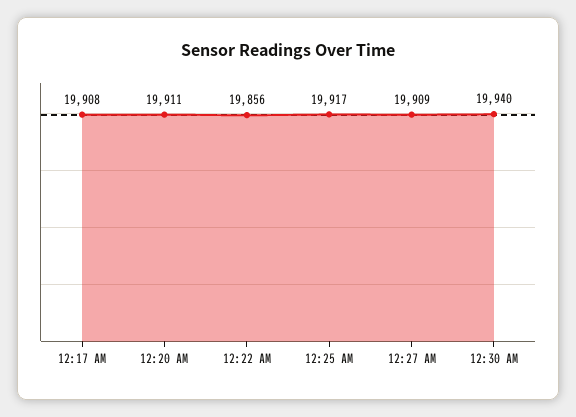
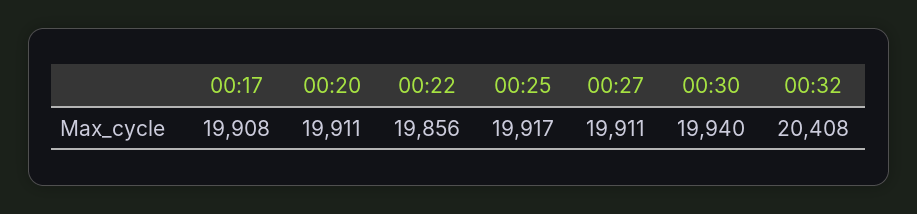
12:27 AM: 19909 -> 19911
00:32: none -> 20408

